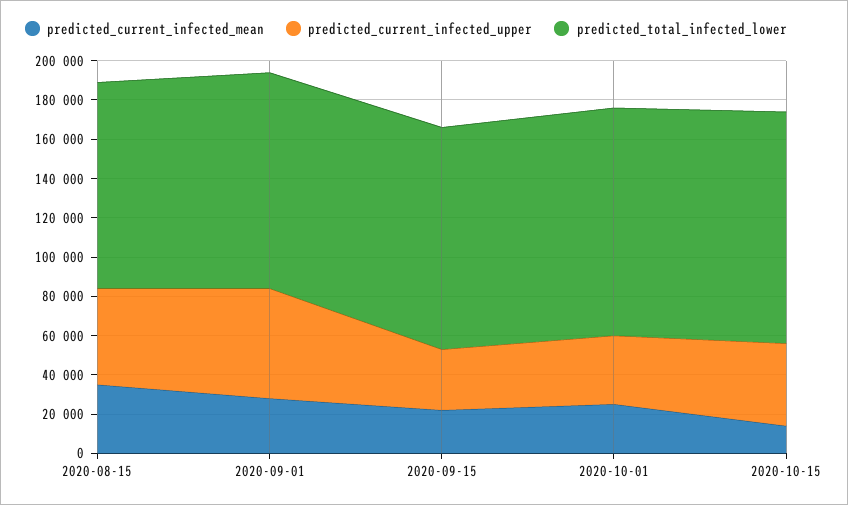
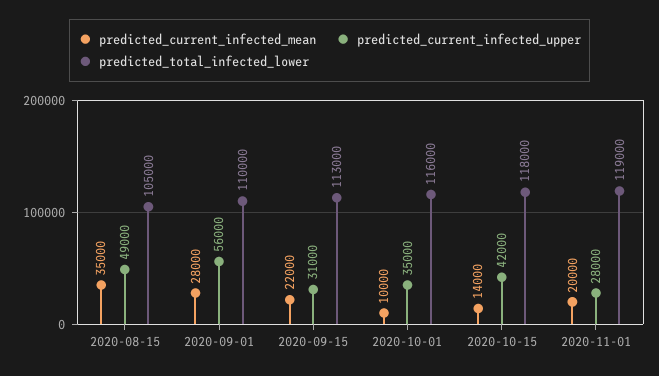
predicted_current_infected_mean, 2020-10-01: 25000 -> 10000
predicted_current_infected_mean, 2020-11-01: none -> 20000
predicted_current_infected_upper, 2020-11-01: none -> 28000
predicted_total_infected_lower, 2020-11-01: none -> 119000

